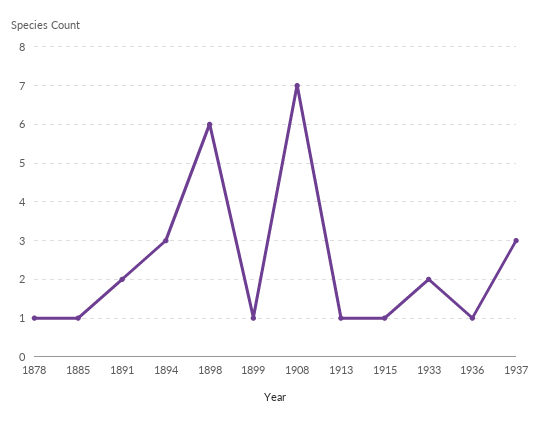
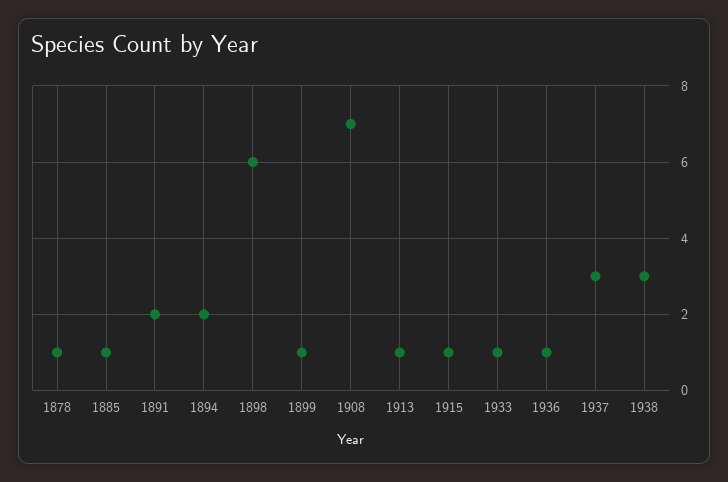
1894: 3 -> 2
1933: 2 -> 1
1938: none -> 3

